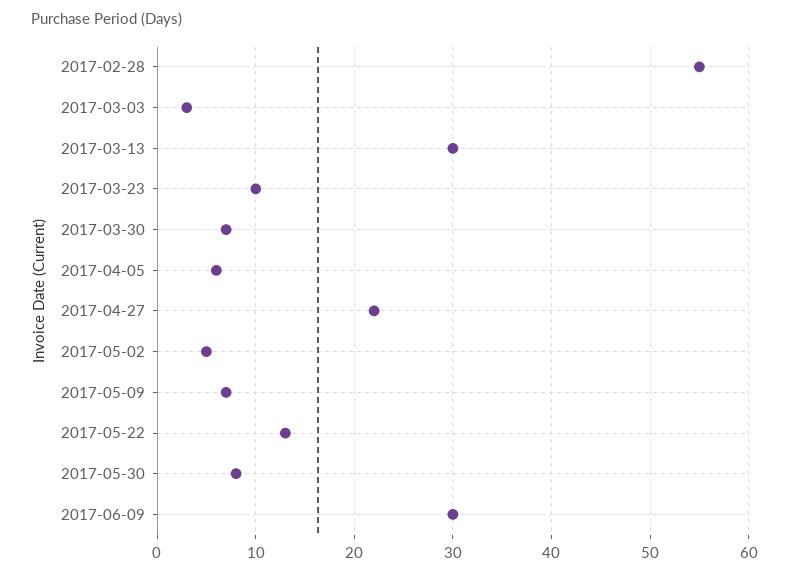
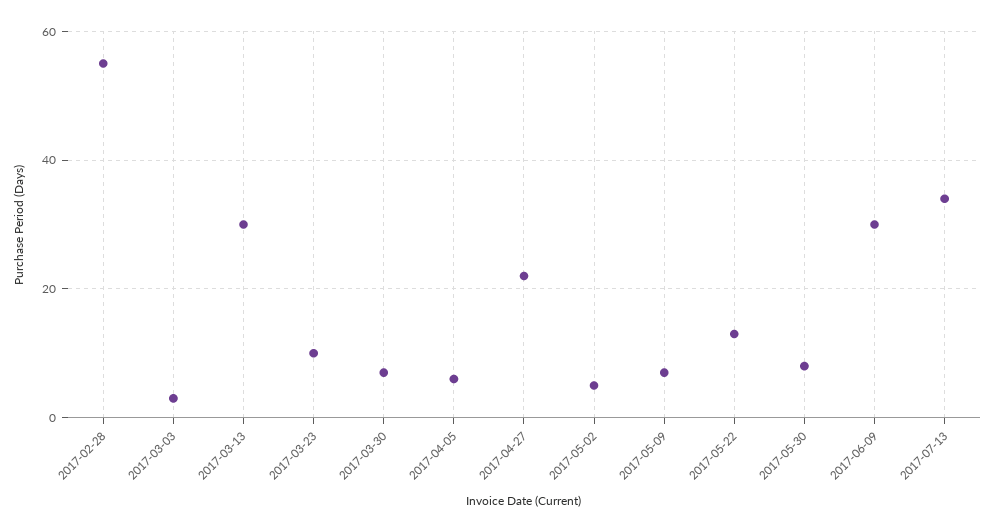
2017-07-13: none -> 35

